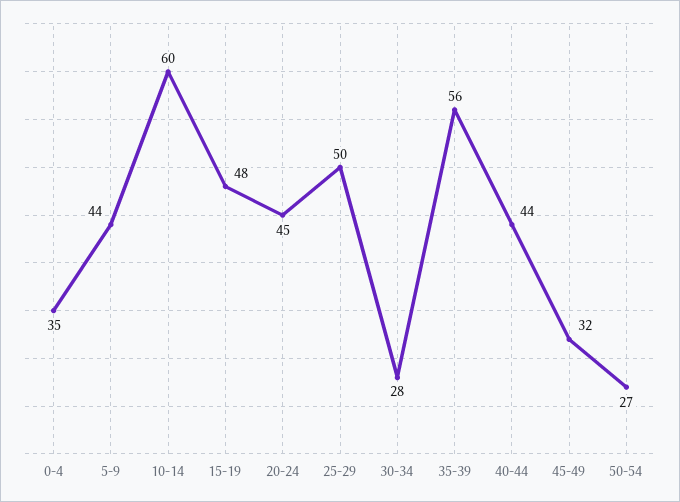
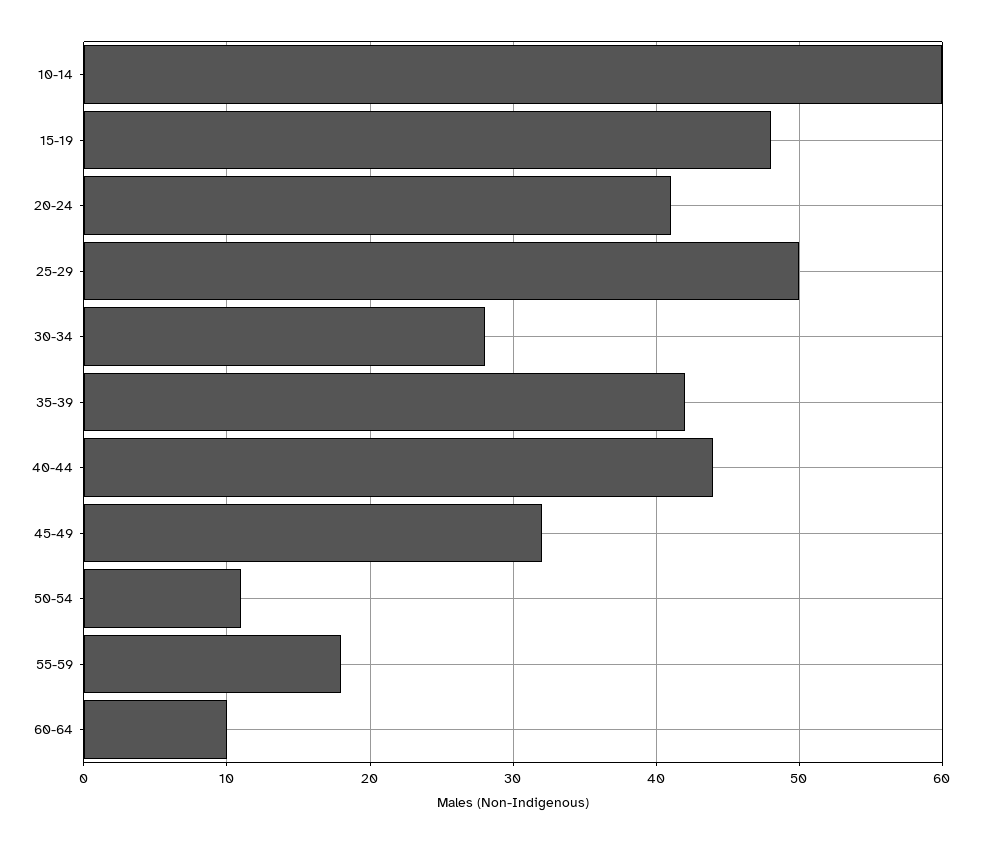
0-4: 35 -> none
5-9: 44 -> none
20-24: 45 -> 41
35-39: 56 -> 42
50-54: 27 -> 11
55-59: none -> 18
60-64: none -> 10

